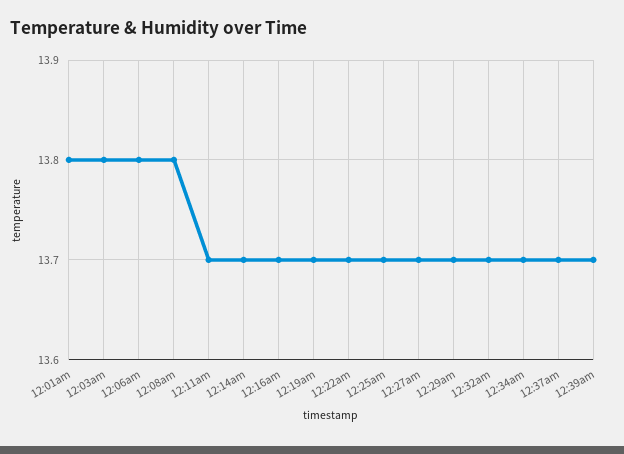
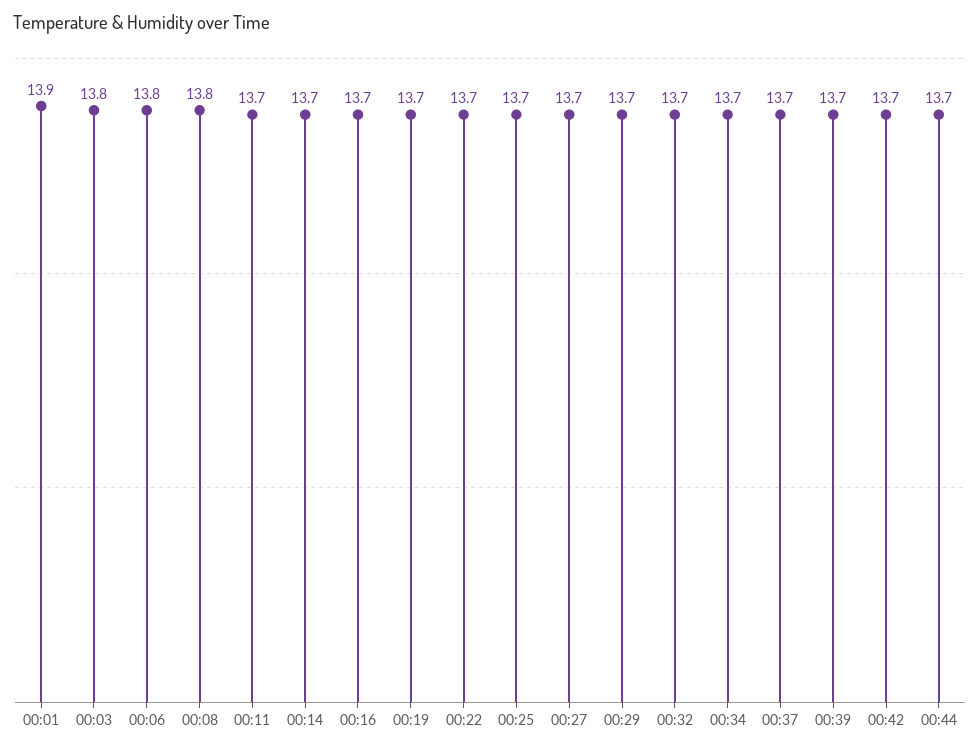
12:01am: 13.8 -> 13.9
00:42: none -> 13.7
00:44: none -> 13.7

